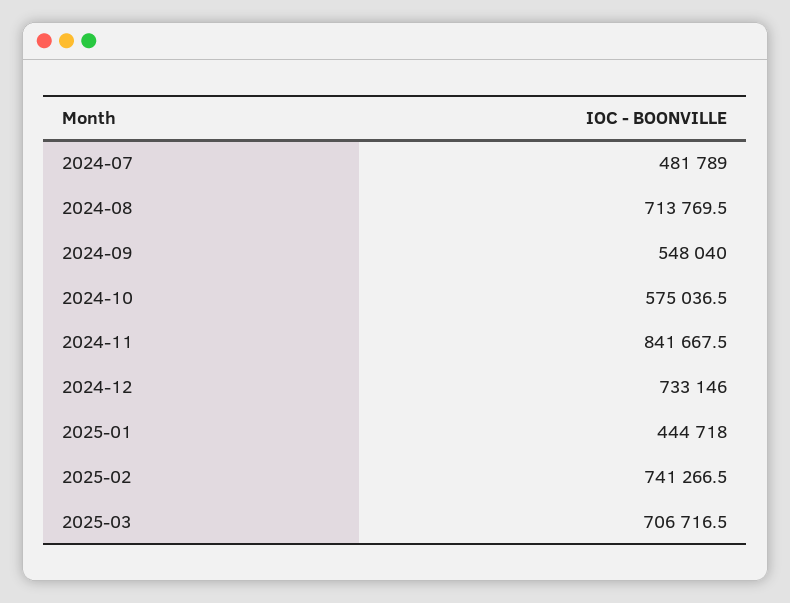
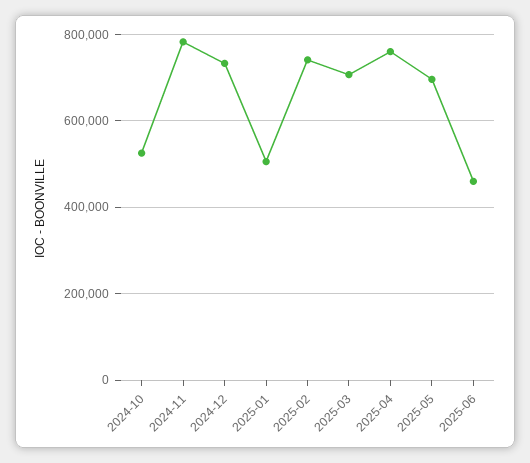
2024-07: 481789 -> none
2024-08: 713769.5 -> none
2024-09: 548040 -> none
2024-10: 575036.5 -> 520000
2024-11: 841667.5 -> 780000
2025-01: 444718 -> 500000
2025-04: none -> 760000
2025-05: none -> 700000
2025-06: none -> 460000

